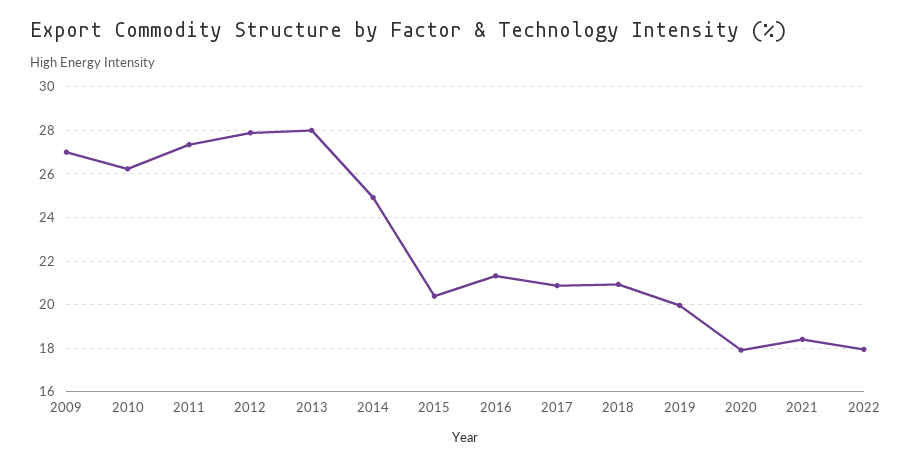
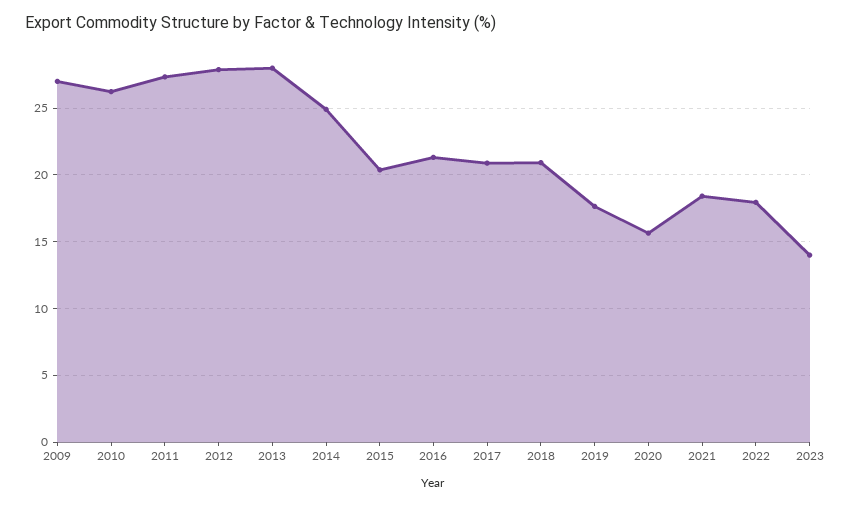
2019: 20 -> 17.5
2020: 18 -> 15.5
2023: none -> 14

